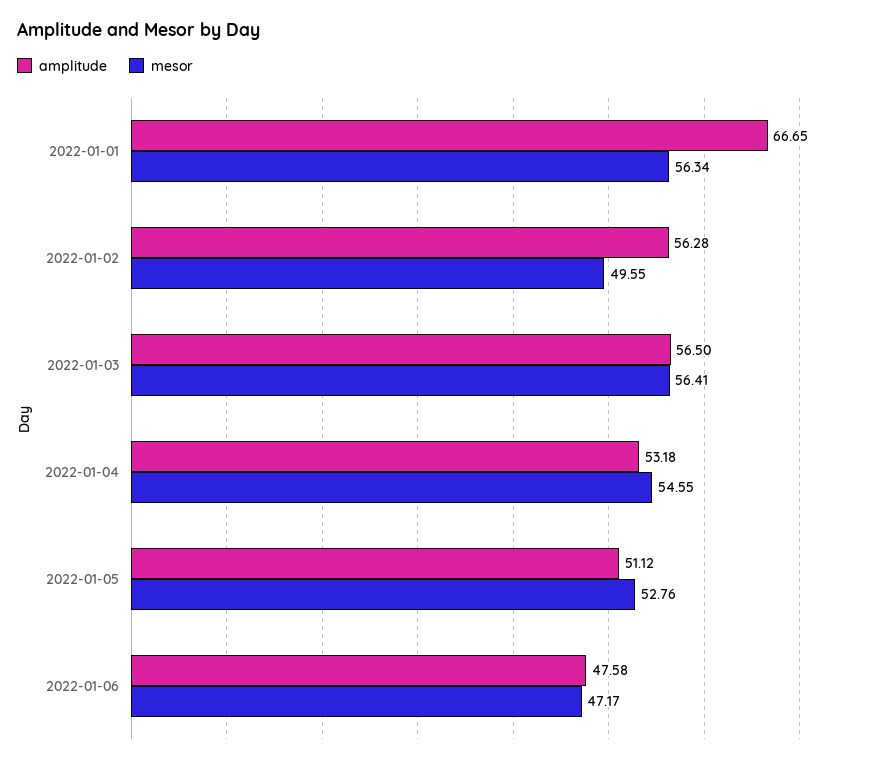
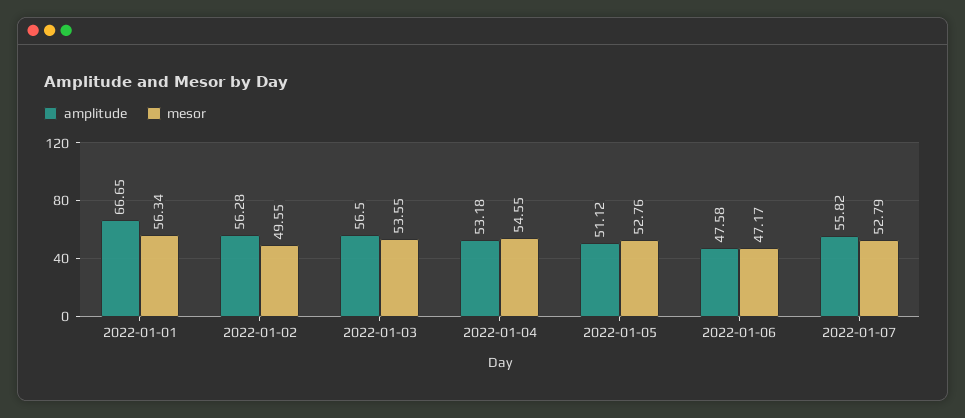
mesor, 2022-01-03: 56.41 -> 53.55
amplitude, 2022-01-07: none -> 55.82
mesor, 2022-01-07: none -> 52.79

